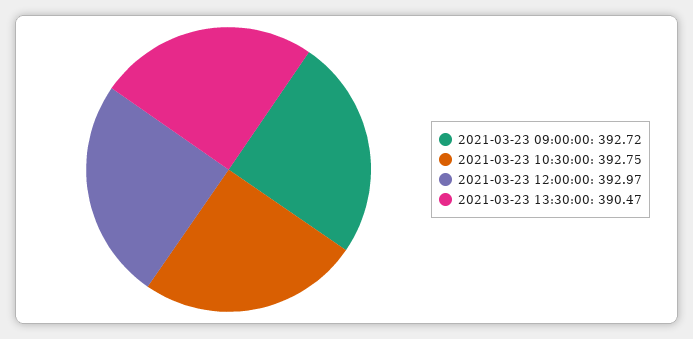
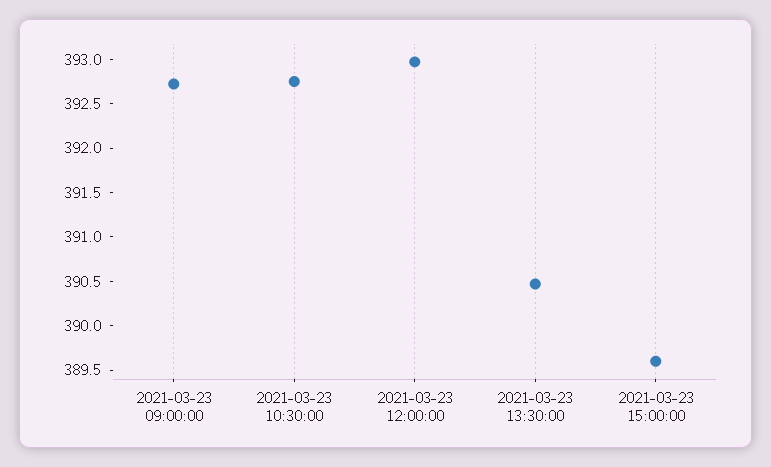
2021-03-23 15:00:00: none -> 389.6

